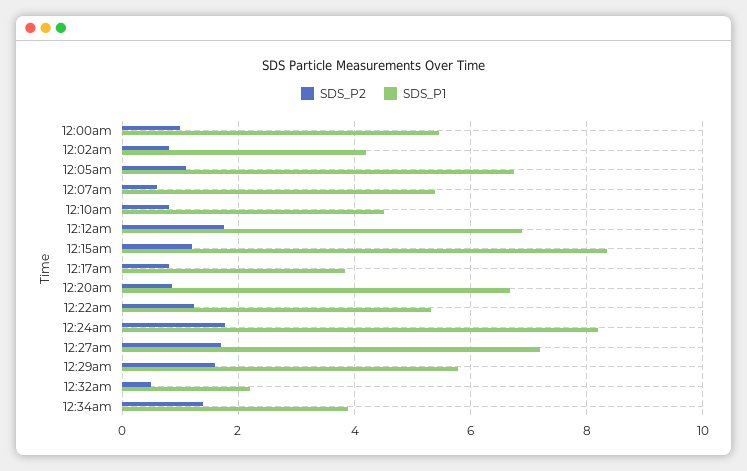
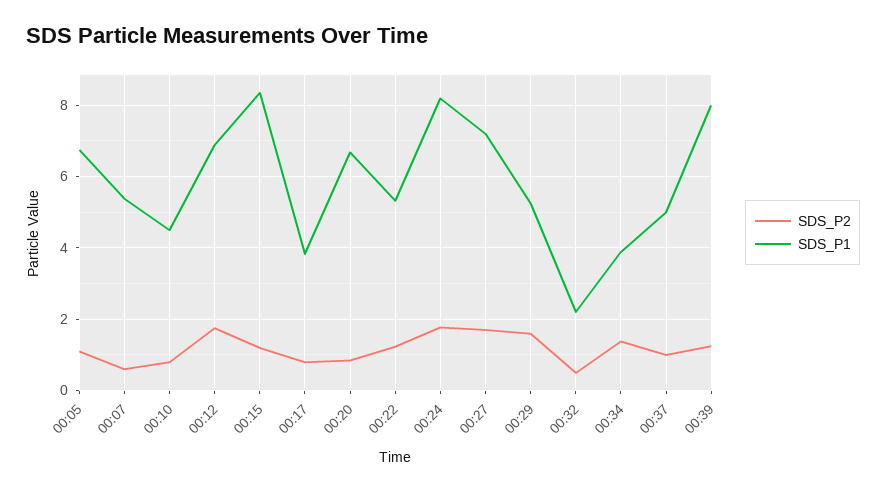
SDS_P2, 12:00am: 1 -> none
SDS_P1, 12:00am: 5.4 -> none
SDS_P2, 12:02am: 0.8 -> none
SDS_P1, 12:02am: 4.2 -> none
SDS_P1, 12:29am: 5.8 -> 5.2
SDS_P2, 00:37: none -> 1
SDS_P1, 00:37: none -> 5
SDS_P2, 00:39: none -> 1.2
SDS_P1, 00:39: none -> 8

